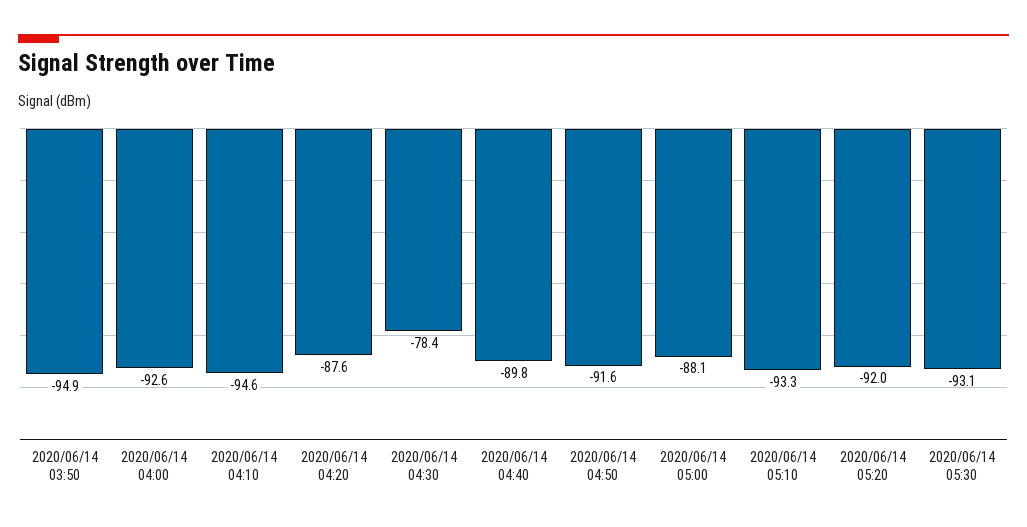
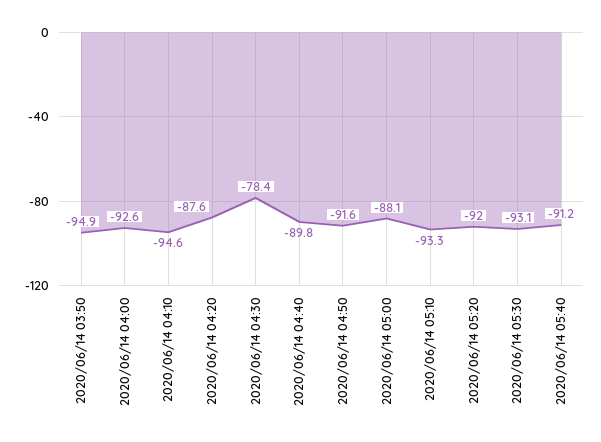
2020/06/14 05:40: none -> -91.2

